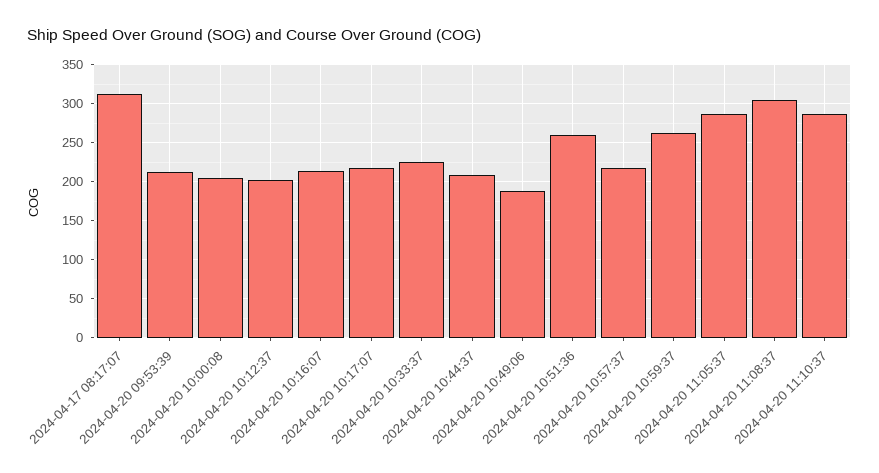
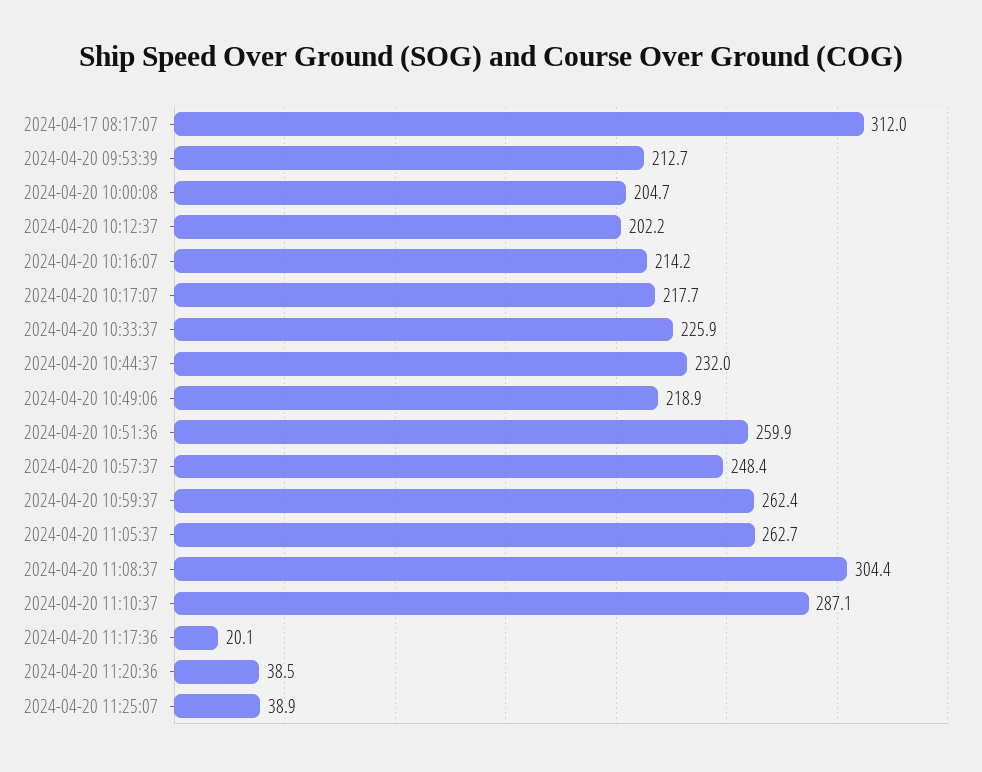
2024-04-20 10:44:37: 210 -> 232
2024-04-20 10:49:06: 190 -> 218.9
2024-04-20 10:57:37: 220 -> 248.4
2024-04-20 11:05:37: 290 -> 262.7
2024-04-20 11:17:36: none -> 20.1
2024-04-20 11:20:36: none -> 38.5
2024-04-20 11:25:07: none -> 38.9

